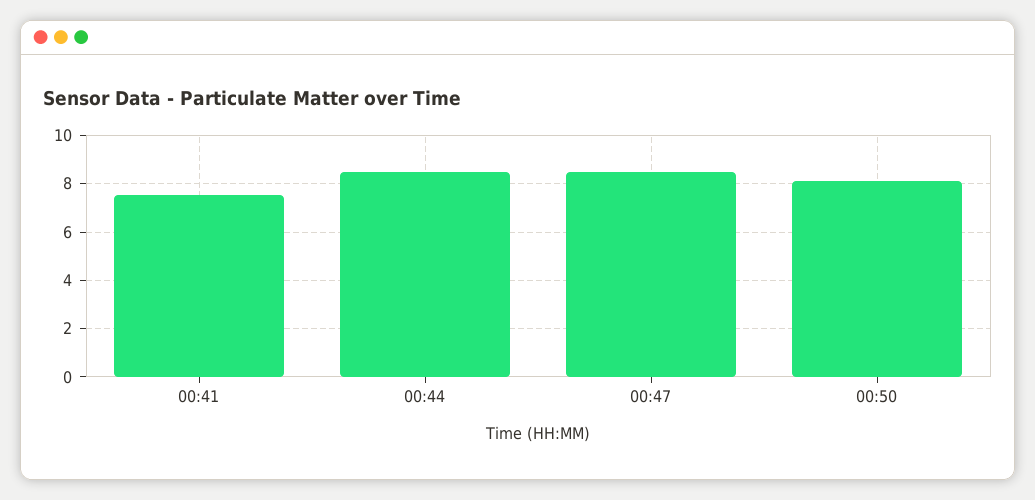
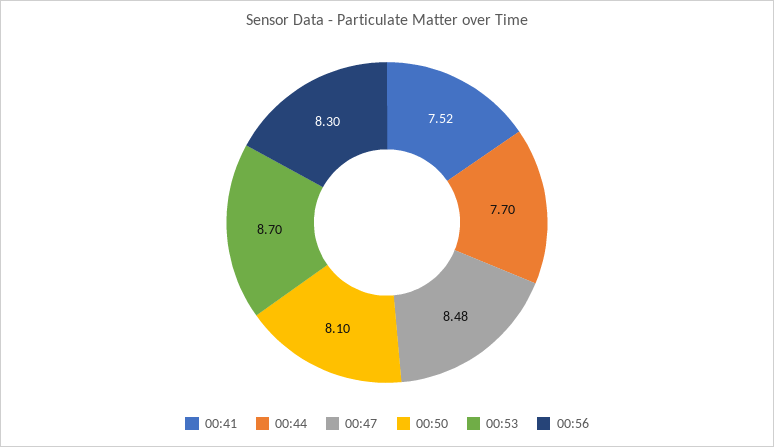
00:44: 8.5 -> 7.7
00:53: none -> 8.7
00:56: none -> 8.3

